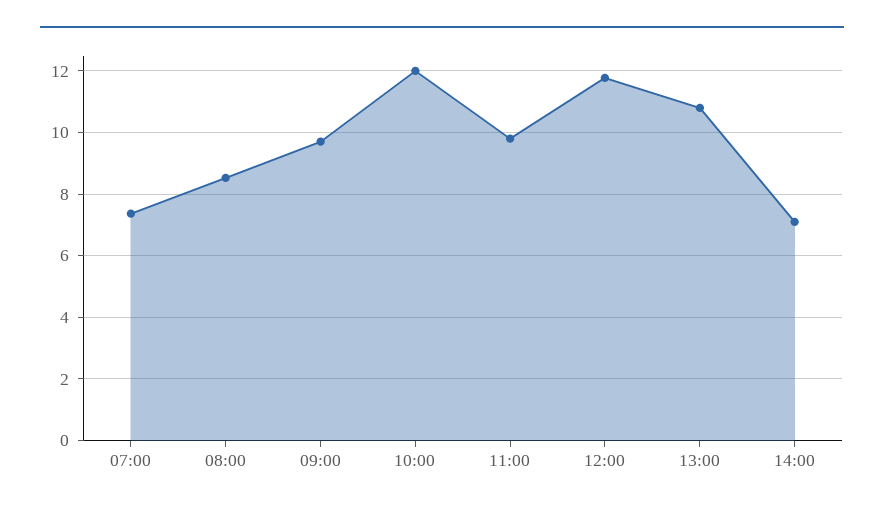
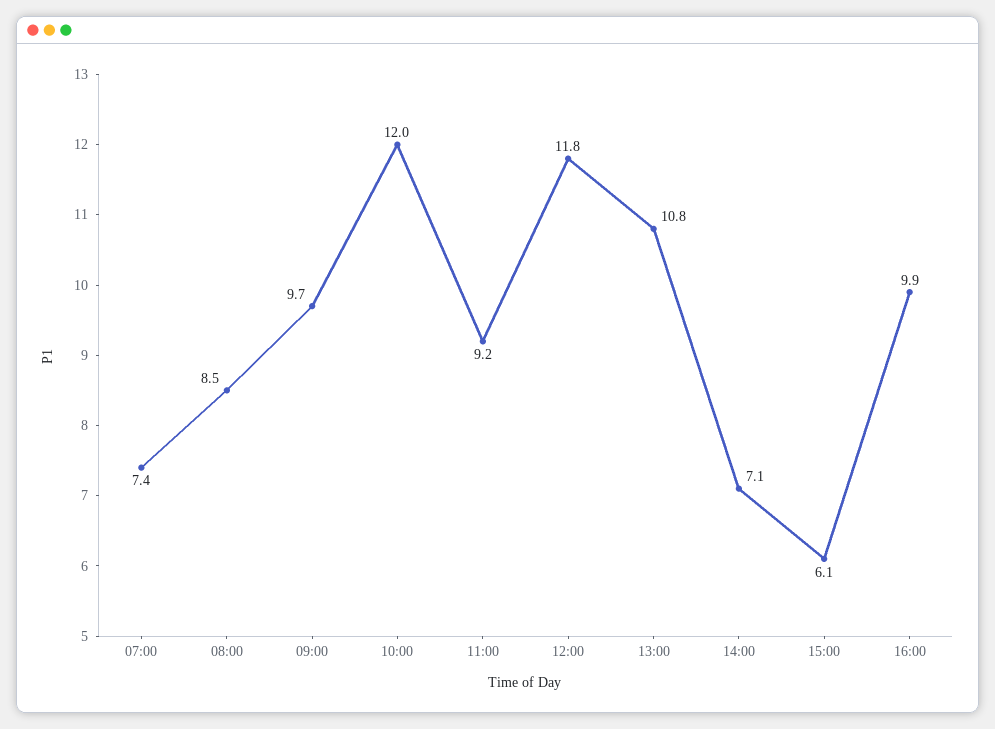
11:00: 9.8 -> 9.2
15:00: none -> 6.1
16:00: none -> 9.9

